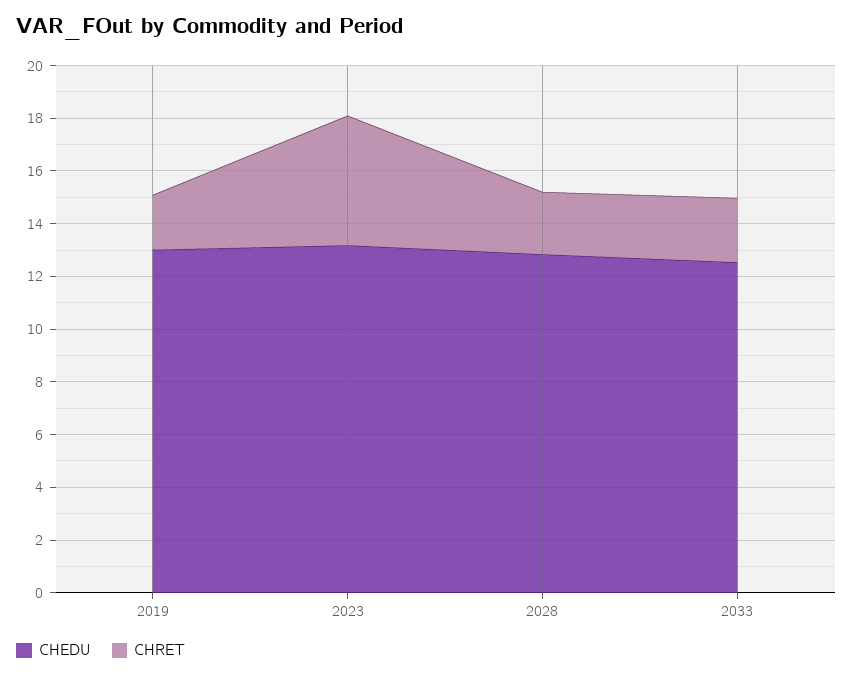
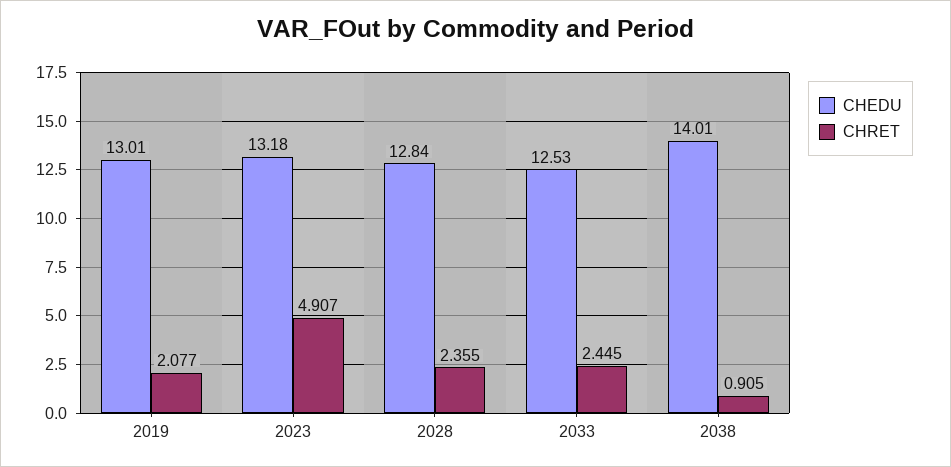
CHEDU, 2038: none -> 14.01
CHRET, 2038: none -> 0.905

